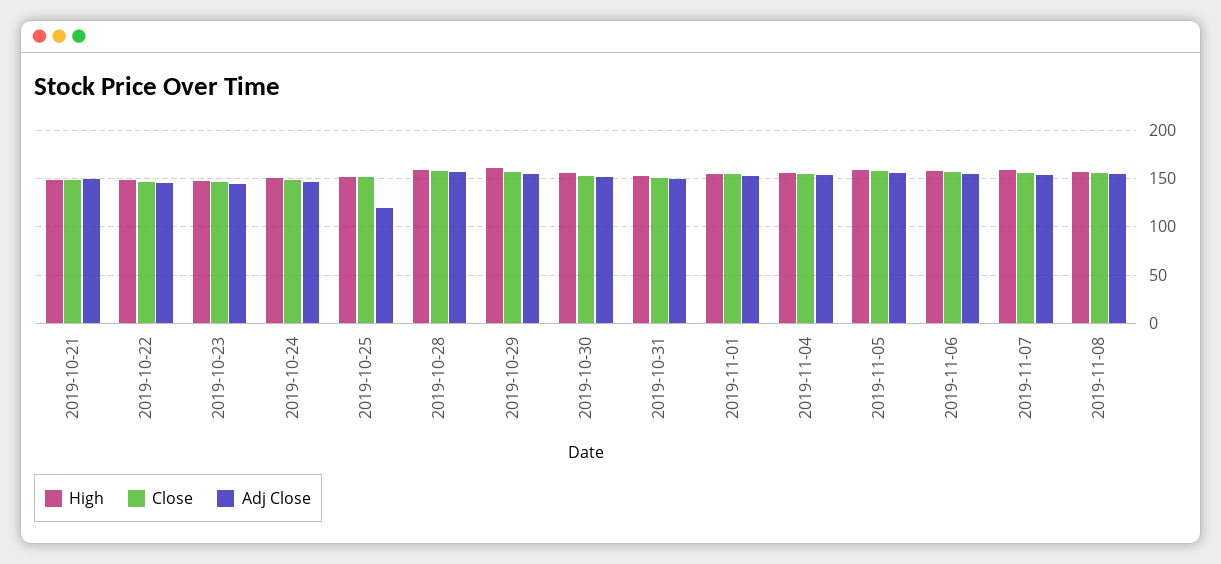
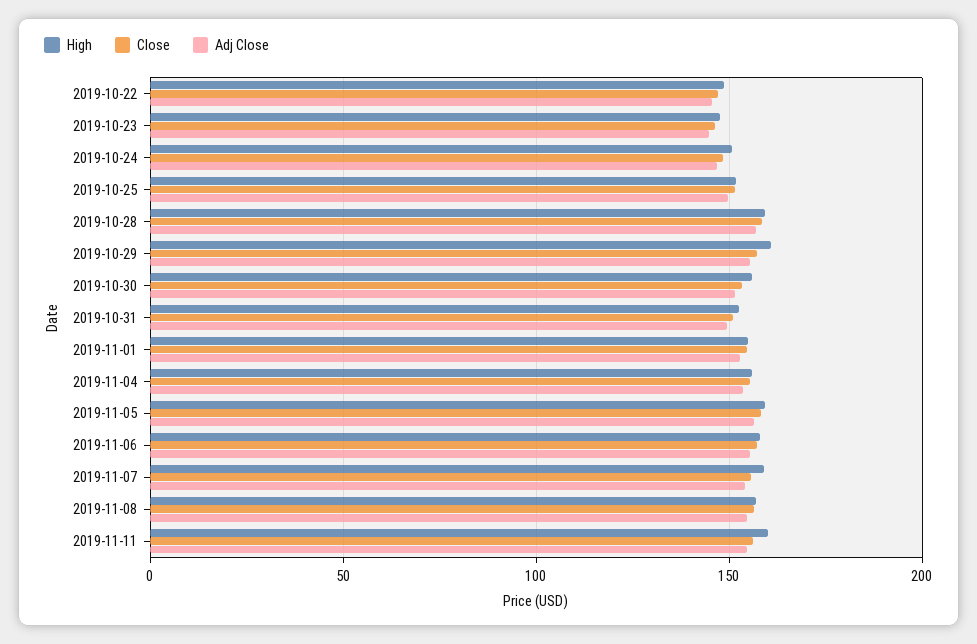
High, 2019-10-21: 150 -> none
Close, 2019-10-21: 150 -> none
Adj Close, 2019-10-21: 150 -> none
Adj Close, 2019-10-25: 120 -> 150
High, 2019-11-11: none -> 160
Close, 2019-11-11: none -> 155
Adj Close, 2019-11-11: none -> 155

